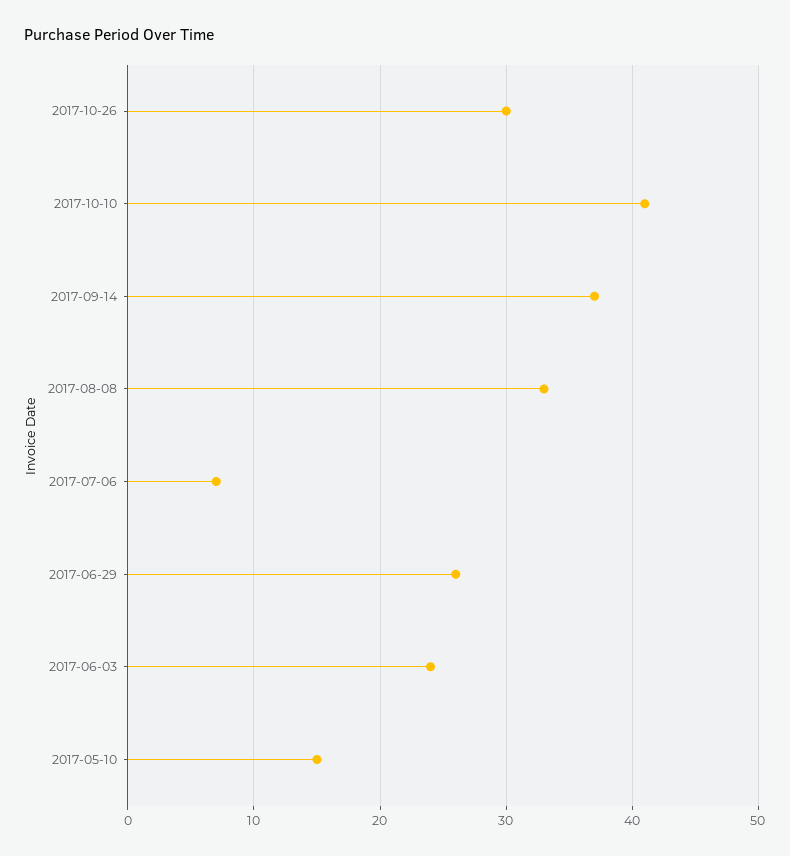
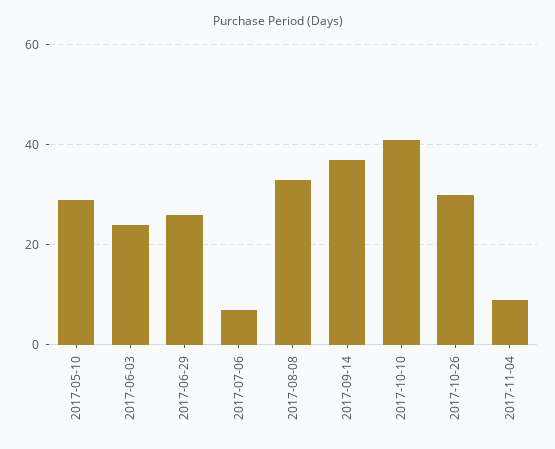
2017-05-10: 15 -> 30
2017-11-04: none -> 10

